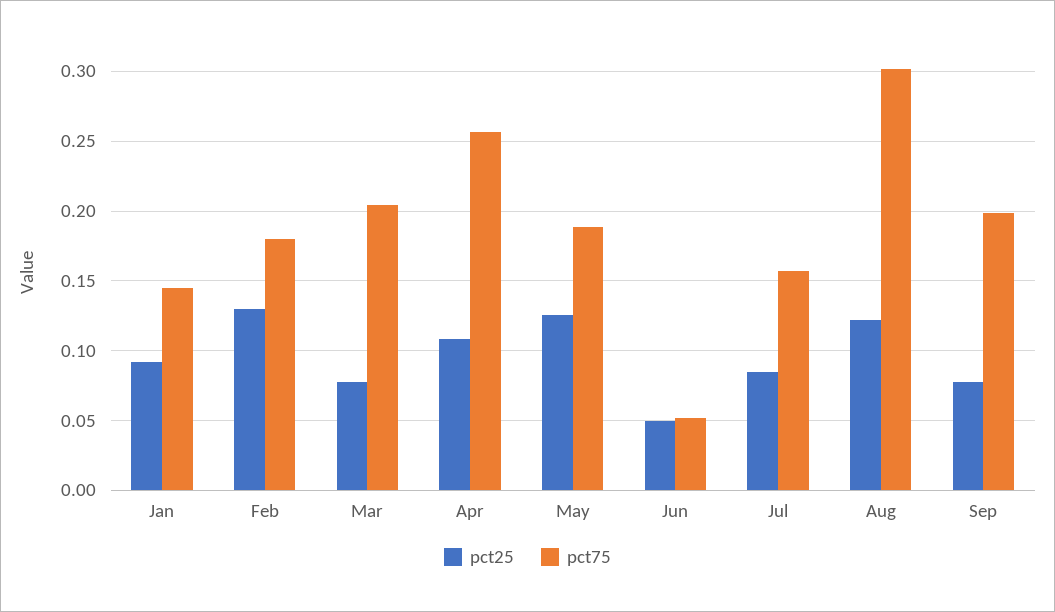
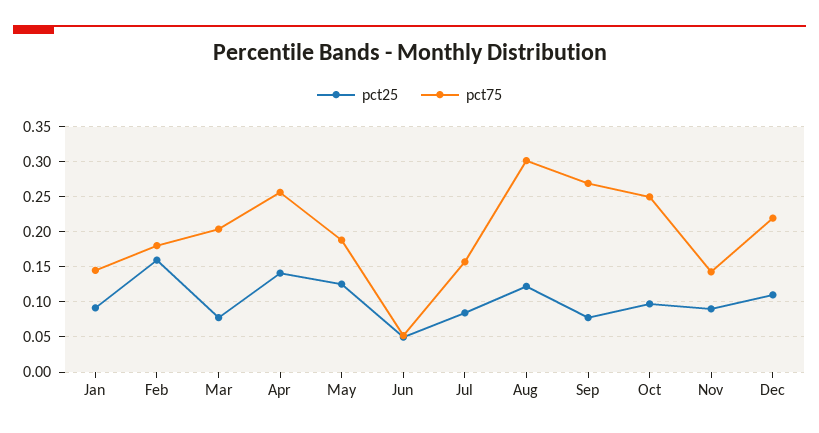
pct25, Feb: 0.13 -> 0.16
pct25, Apr: 0.11 -> 0.14
pct75, Sep: 0.2 -> 0.27
pct25, Oct: none -> 0.1
pct75, Oct: none -> 0.25
pct25, Nov: none -> 0.09
pct75, Nov: none -> 0.14
pct25, Dec: none -> 0.11
pct75, Dec: none -> 0.22

